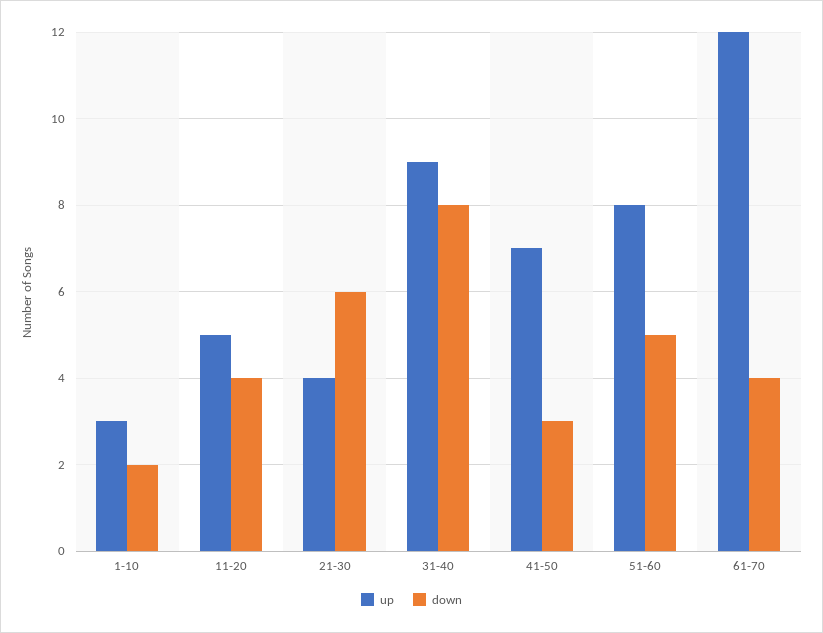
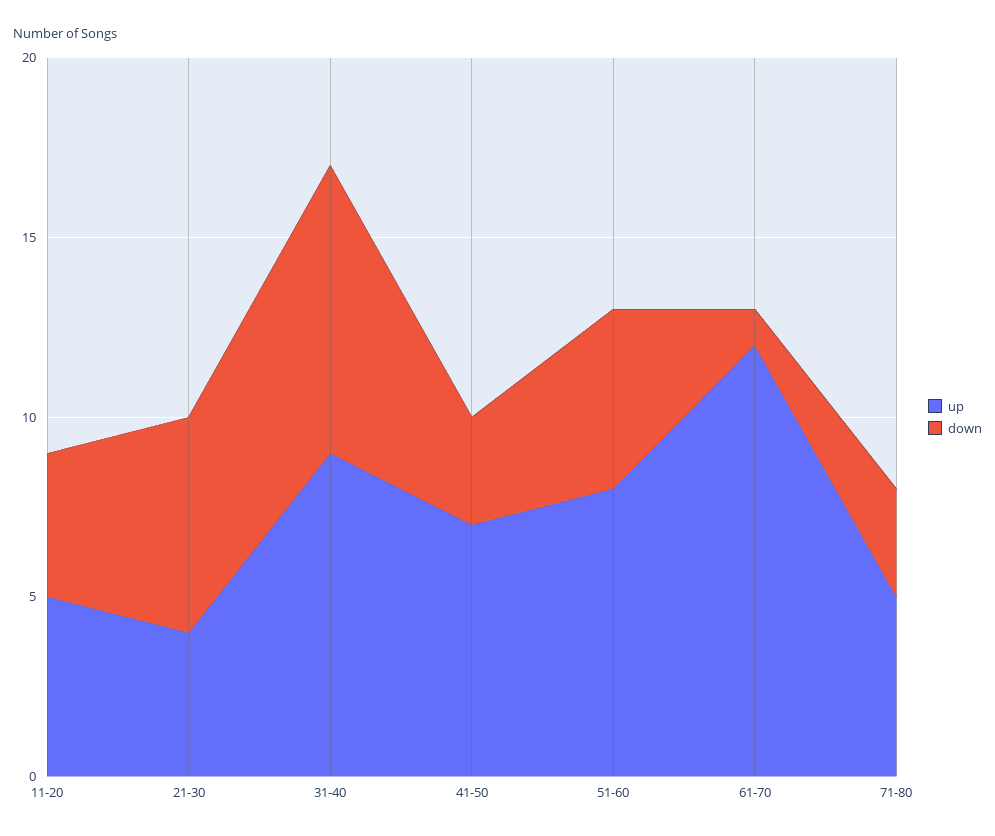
up, 1-10: 3 -> none
down, 1-10: 2 -> none
down, 61-70: 4 -> 1
up, 71-80: none -> 5
down, 71-80: none -> 3

